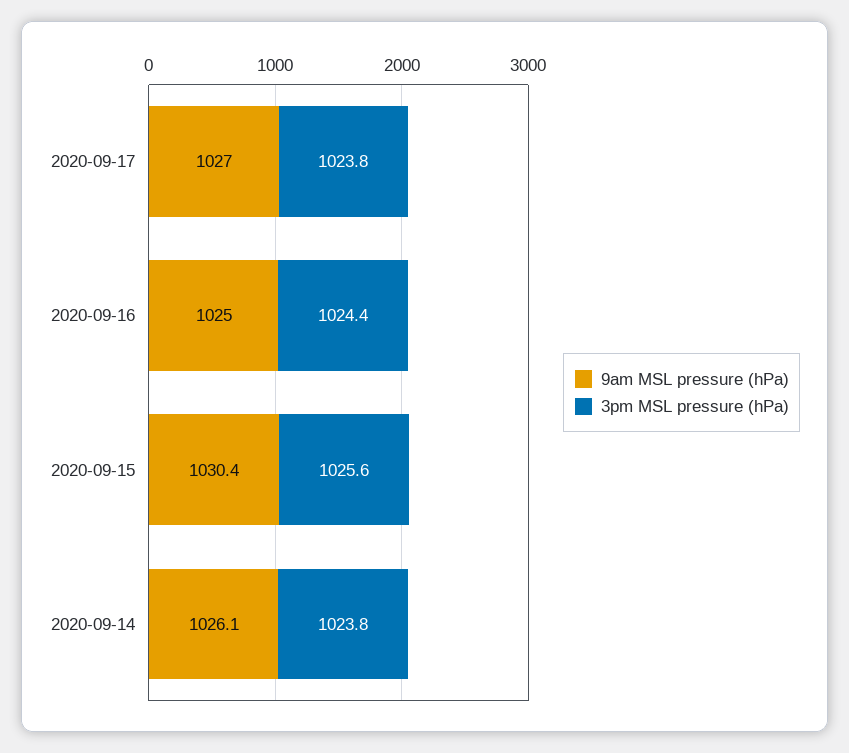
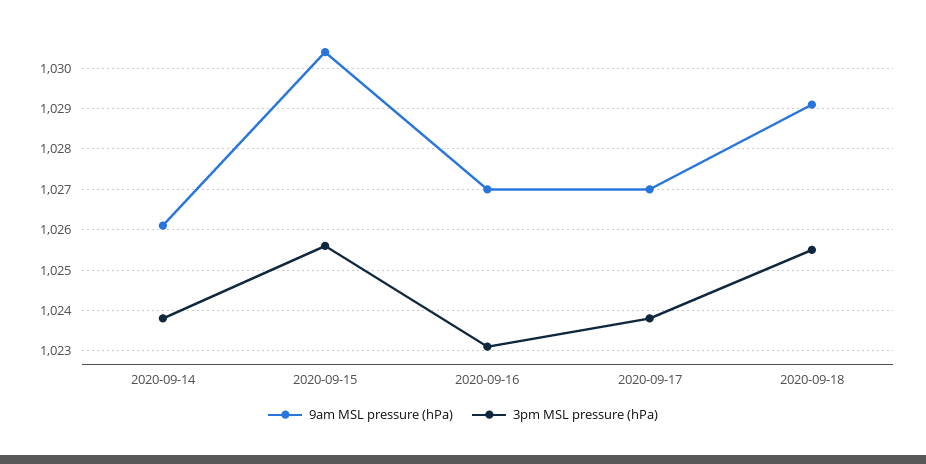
9am MSL pressure (hPa), 2020-09-16: 1025 -> 1027
3pm MSL pressure (hPa), 2020-09-16: 1024.4 -> 1023
9am MSL pressure (hPa), 2020-09-18: none -> 1029
3pm MSL pressure (hPa), 2020-09-18: none -> 1025.5

